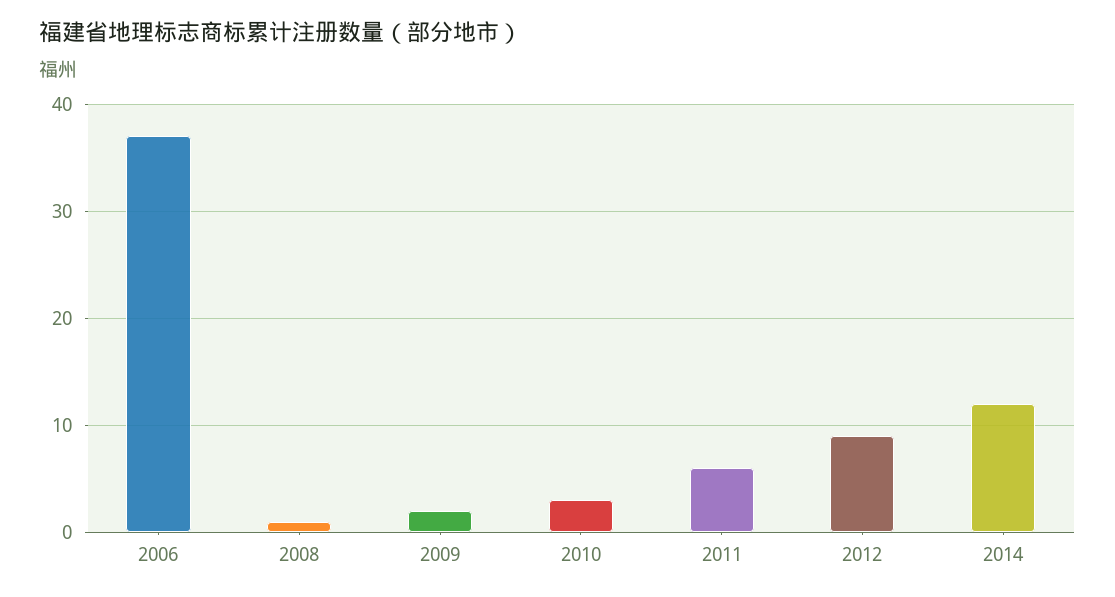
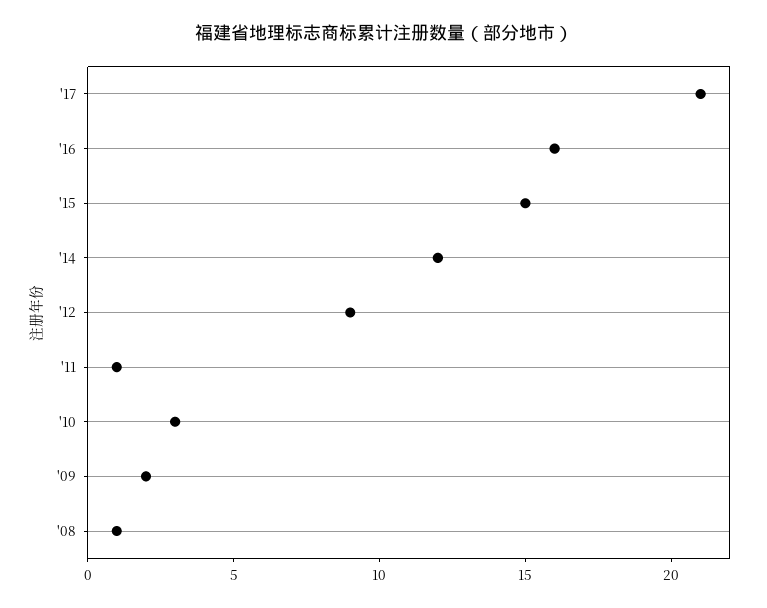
2006: 37 -> none
2011: 6 -> 1
'17: none -> 21
'16: none -> 16
'15: none -> 15

